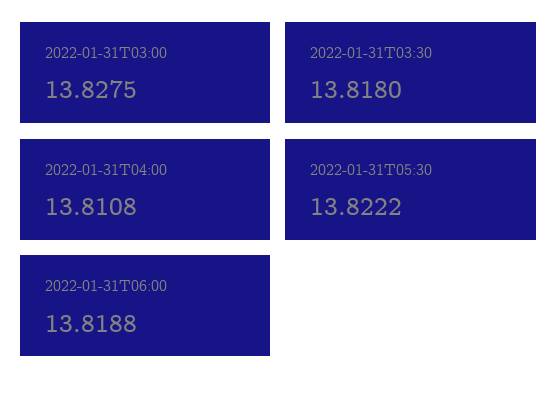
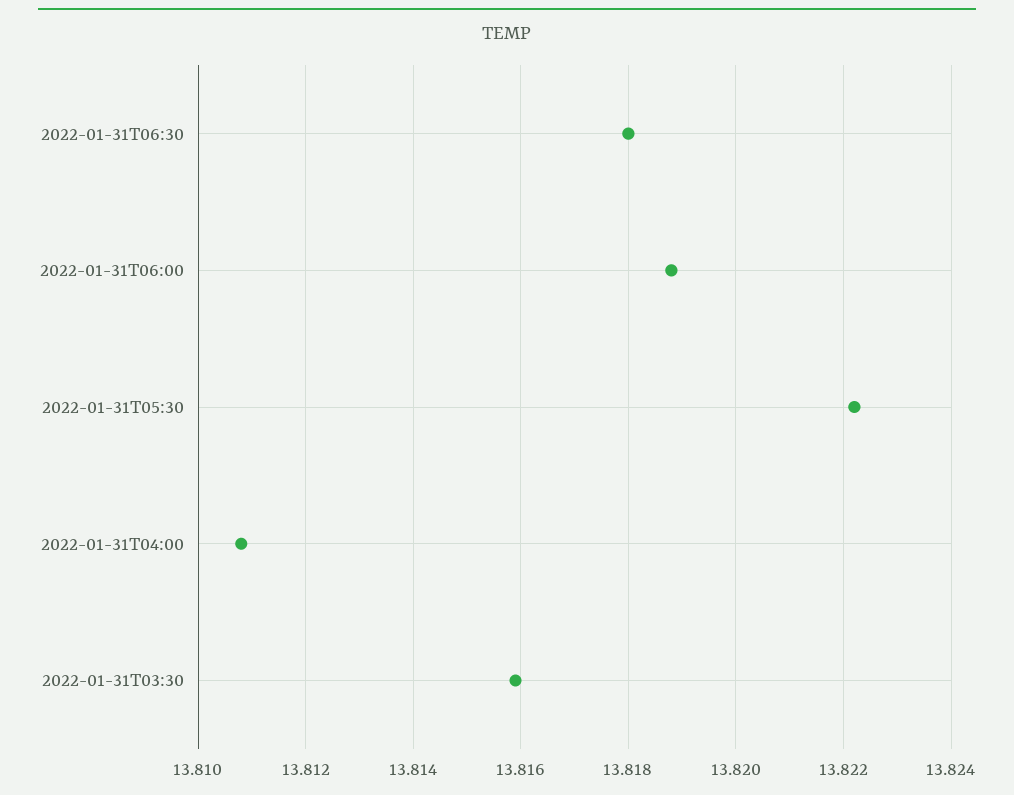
2022-01-31T03:00: 13.8275 -> none
2022-01-31T03:30: 13.818 -> 13.816
2022-01-31T06:30: none -> 13.818

